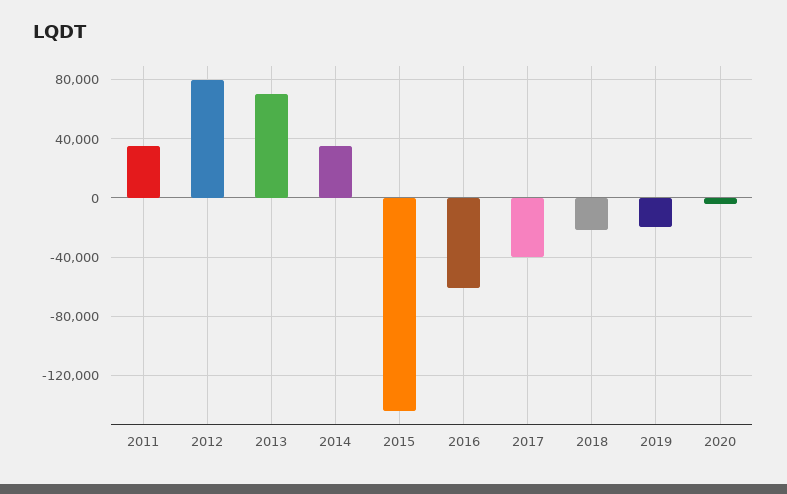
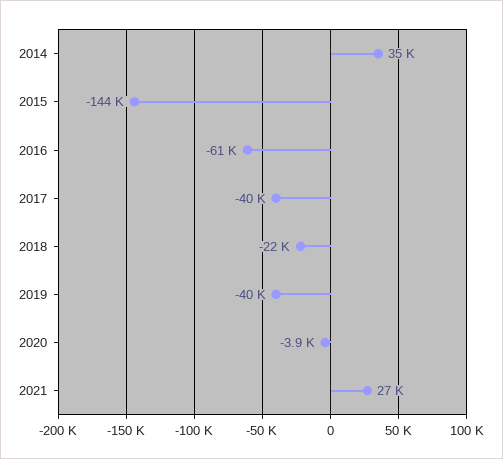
2011: 35000 -> none
2012: 80000 -> none
2013: 70000 -> none
2019: -20000 -> -40000
2021: none -> 27000

